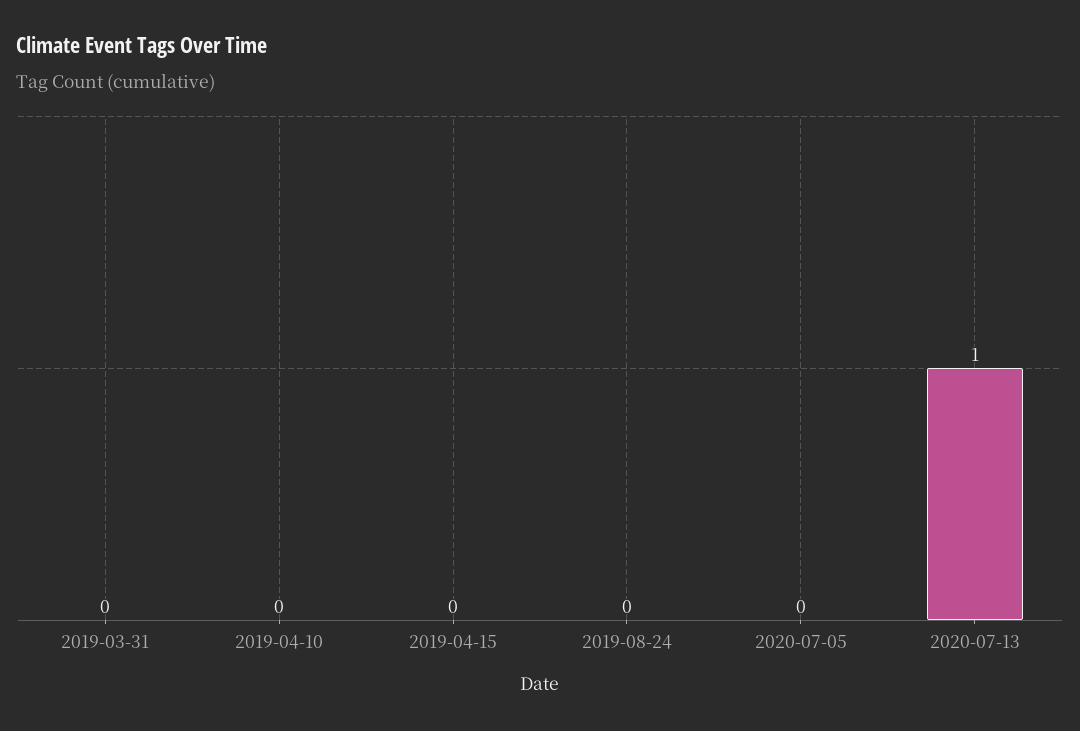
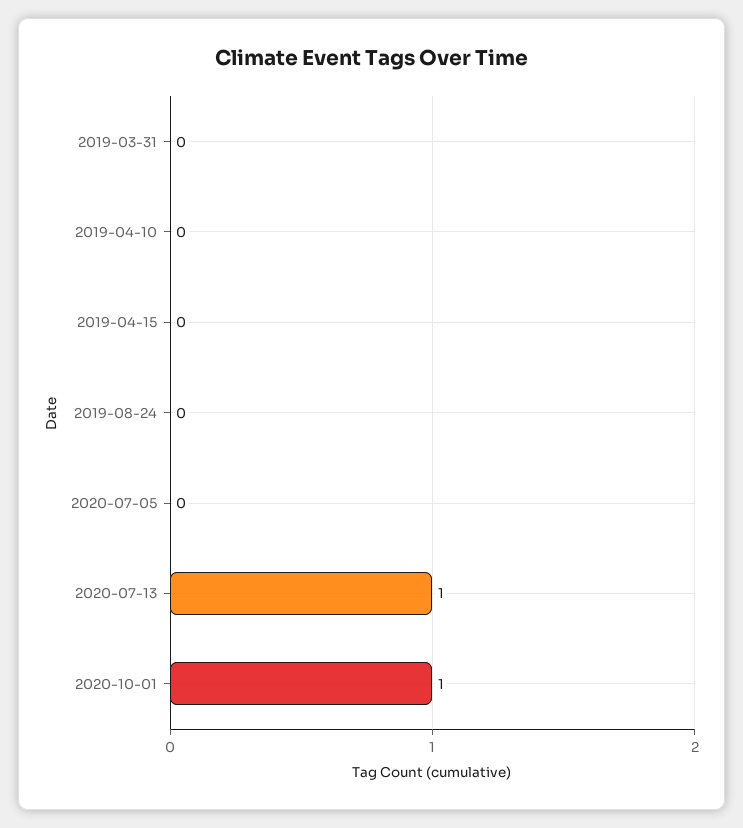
2020-10-01: none -> 1

